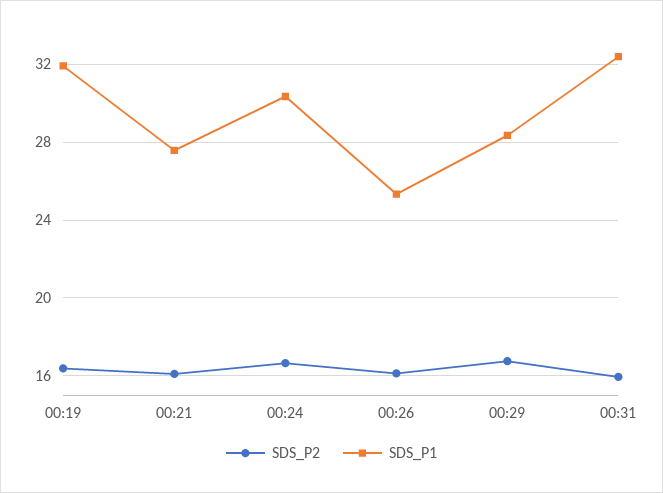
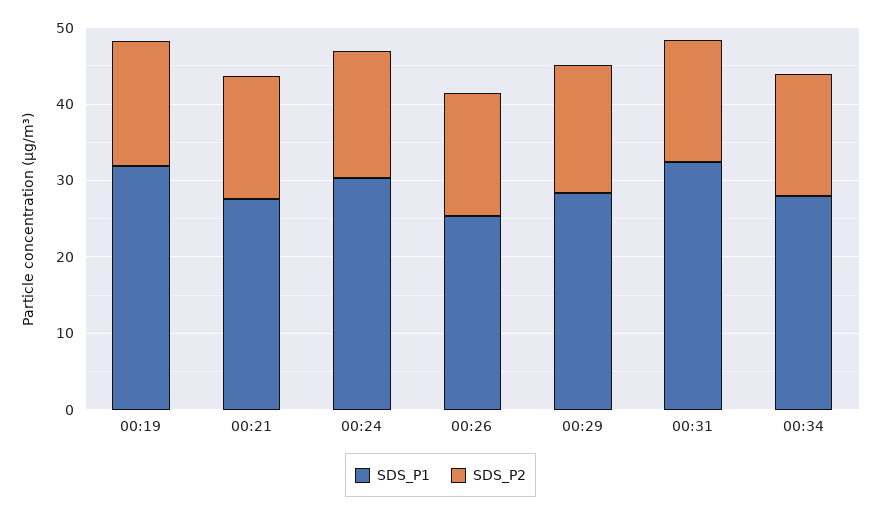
SDS_P1, 00:34: none -> 28
SDS_P2, 00:34: none -> 16

